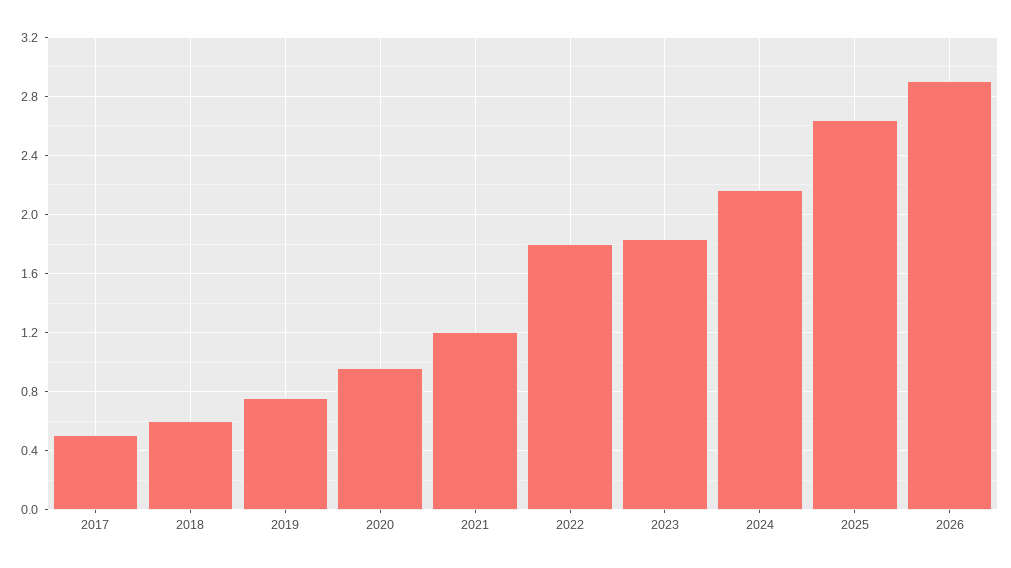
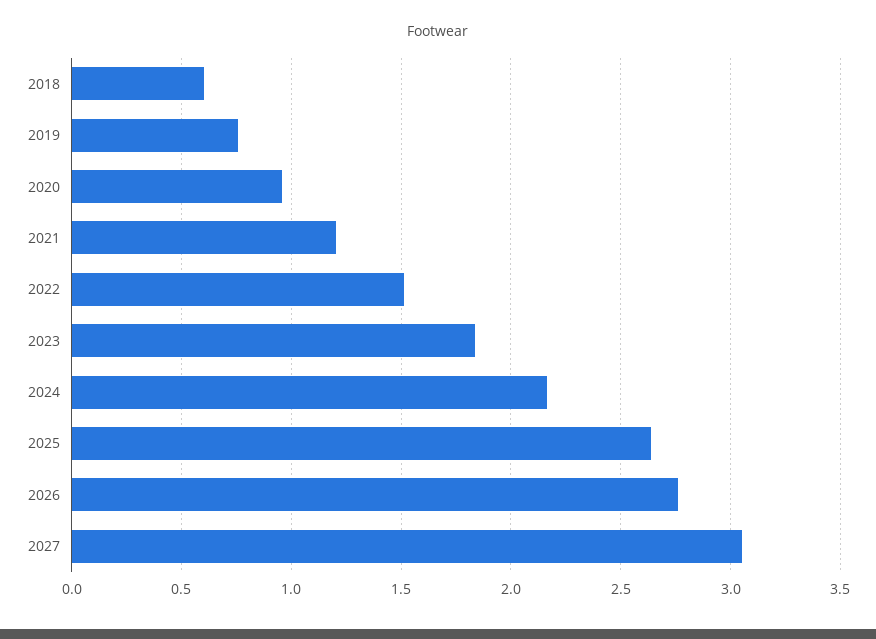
2017: 0.5 -> none
2022: 1.8 -> 1.5
2026: 2.9 -> 2.75
2027: none -> 3.05

